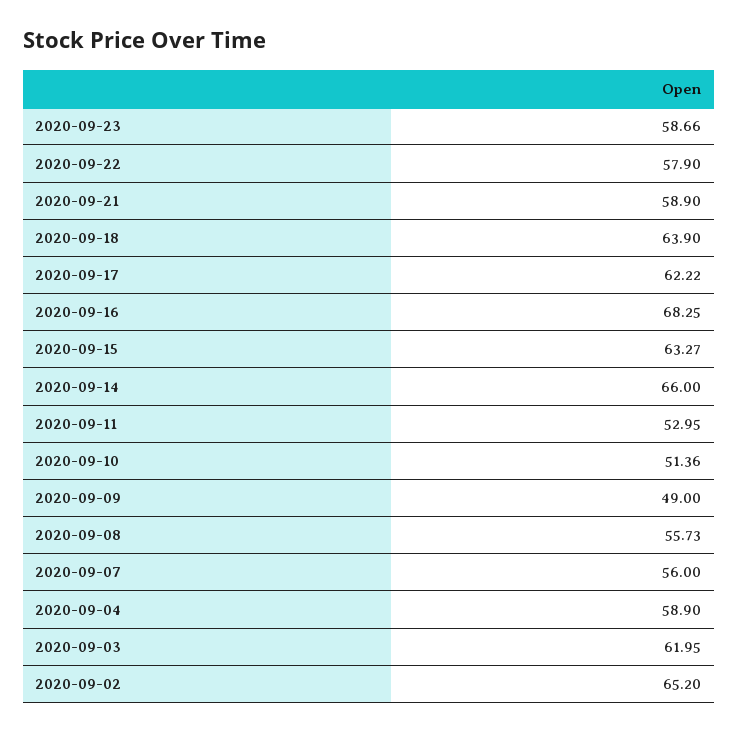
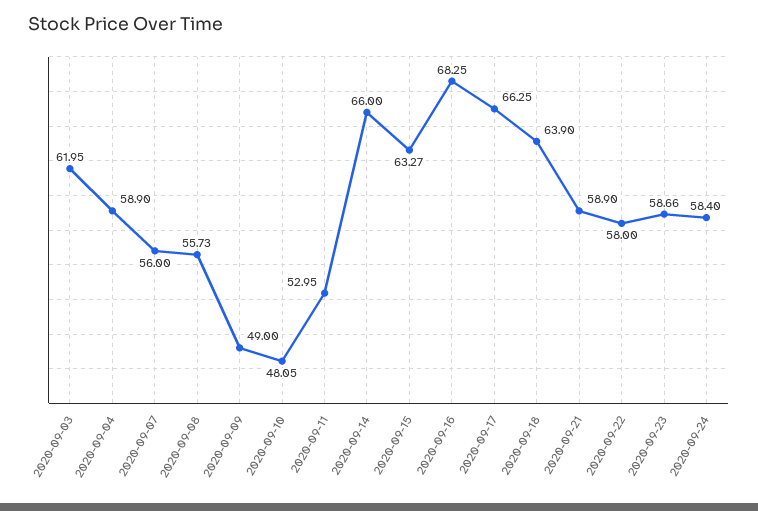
2020-09-22: 57.9 -> 58
2020-09-17: 62.22 -> 66.25
2020-09-10: 51.36 -> 48.05
2020-09-02: 65.2 -> none
2020-09-24: none -> 58.4

